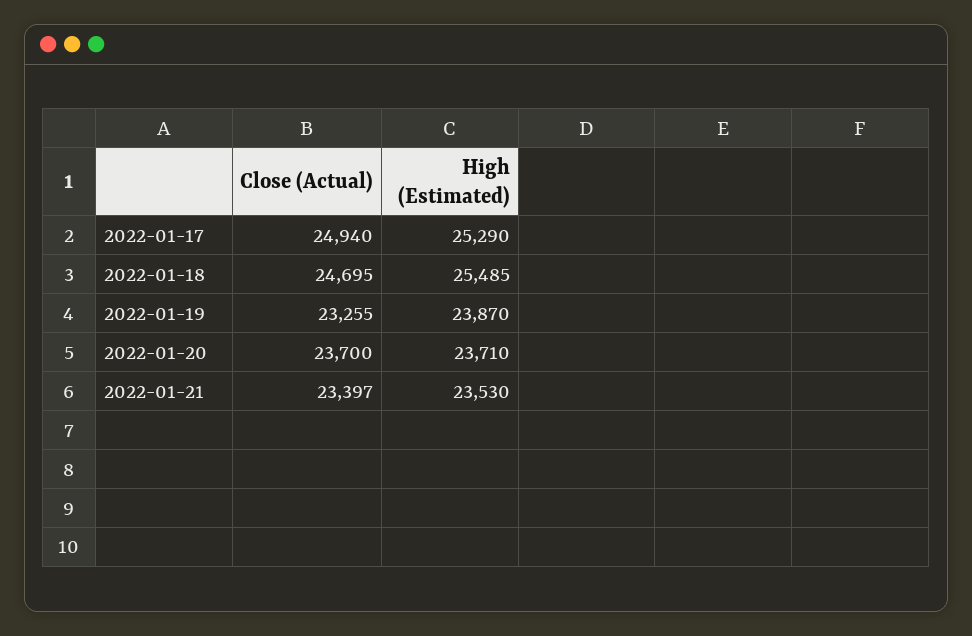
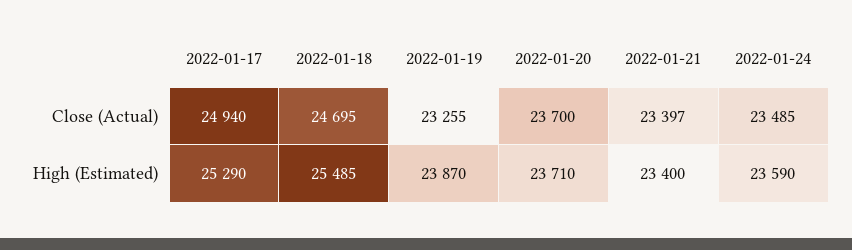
High (Estimated), 2022-01-21: 23530 -> 23400
Close (Actual), 2022-01-24: none -> 23485
High (Estimated), 2022-01-24: none -> 23590

